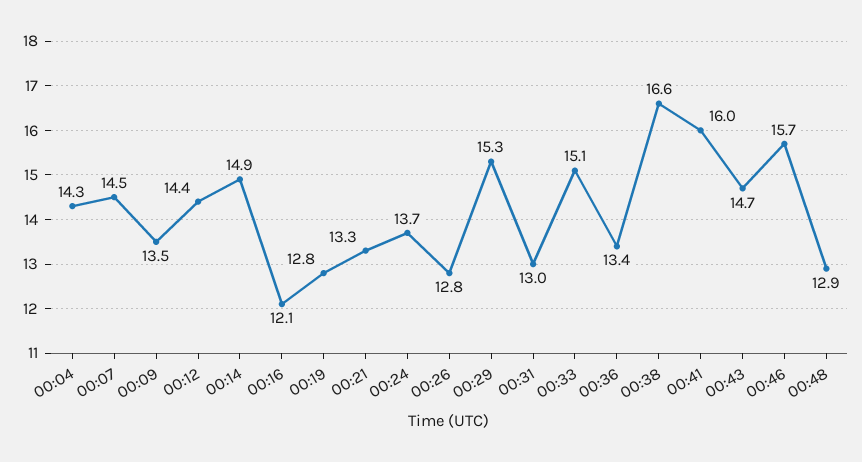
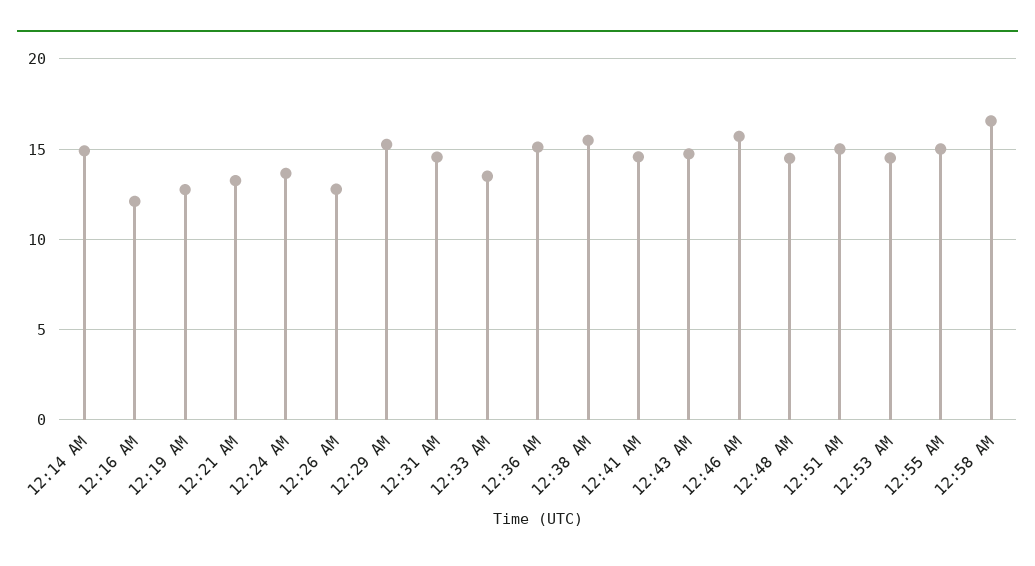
00:04: 14.3 -> none
00:07: 14.5 -> none
00:09: 13.5 -> none
00:12: 14.4 -> none
00:31: 13 -> 14.5
00:33: 15.1 -> 13.5
00:36: 13.4 -> 15
00:38: 16.6 -> 15.5
00:41: 16 -> 14.5
00:48: 12.9 -> 14.5
12:51 AM: none -> 15
12:53 AM: none -> 14.5
12:55 AM: none -> 15
12:58 AM: none -> 16.5

